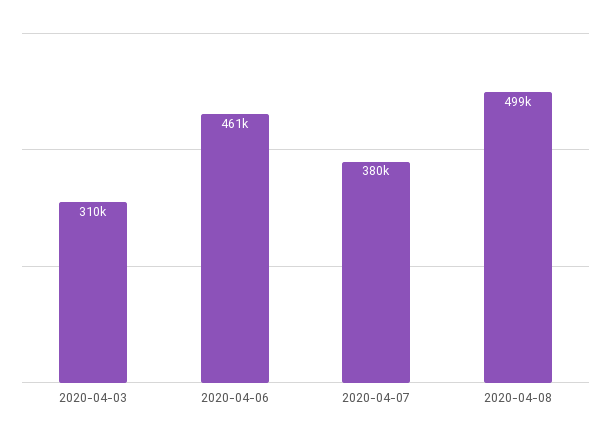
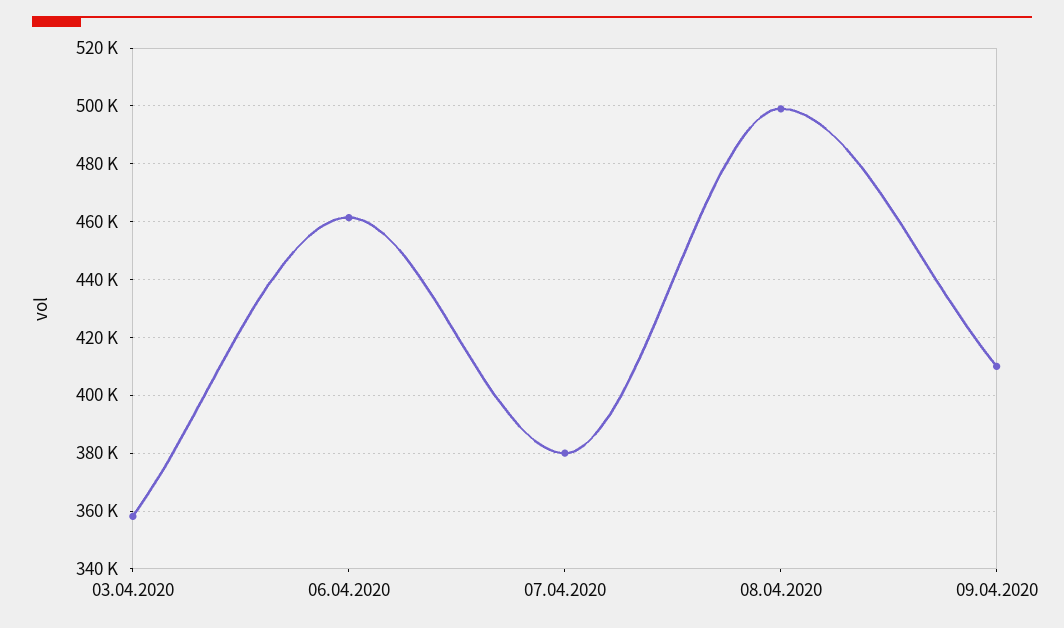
2020-04-03: 310000 -> 357500
09.04.2020: none -> 410000

